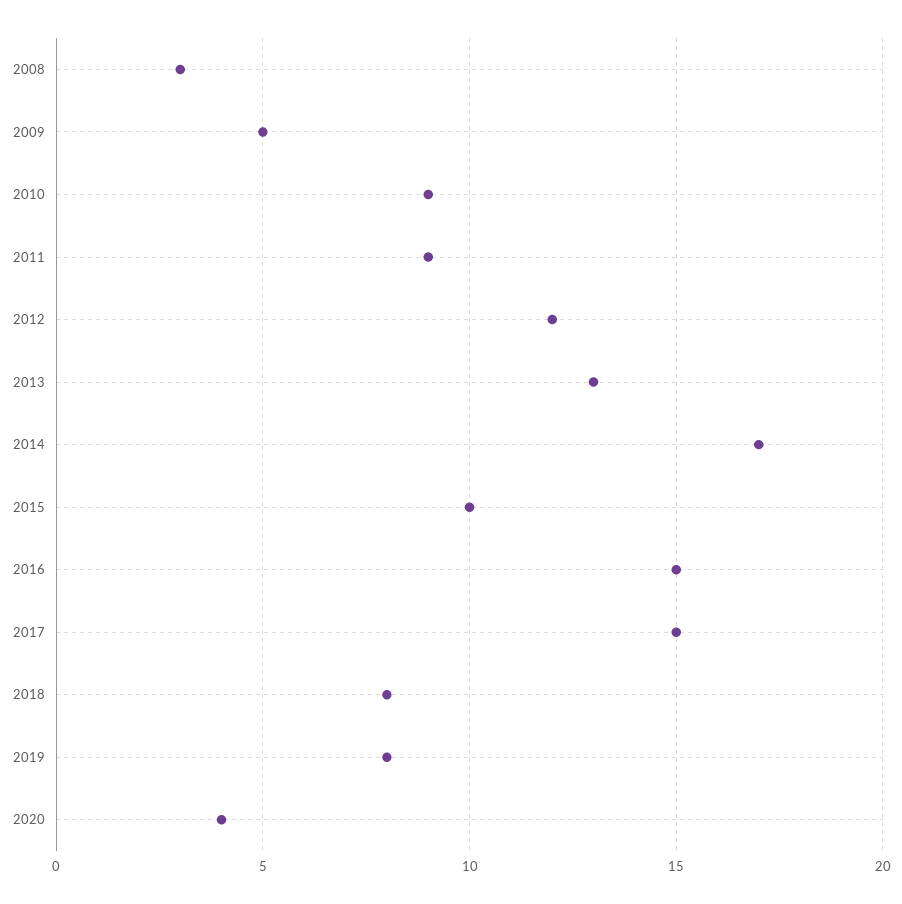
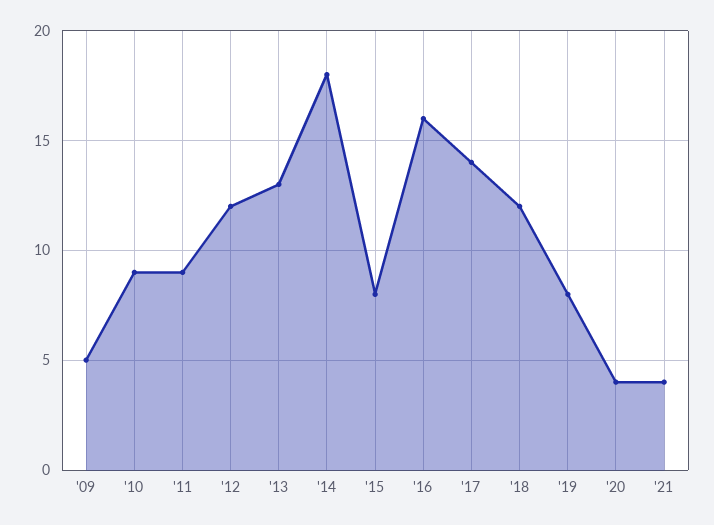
2008: 3 -> none
2014: 17 -> 18
2015: 10 -> 8
2016: 15 -> 16
2017: 15 -> 14
2018: 8 -> 12
'21: none -> 4

